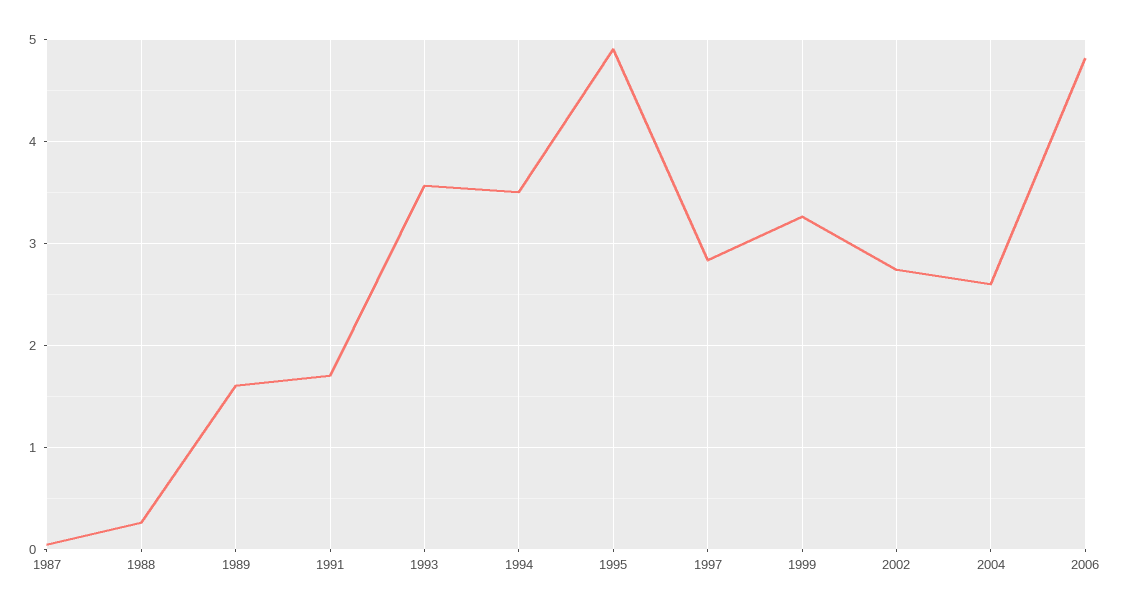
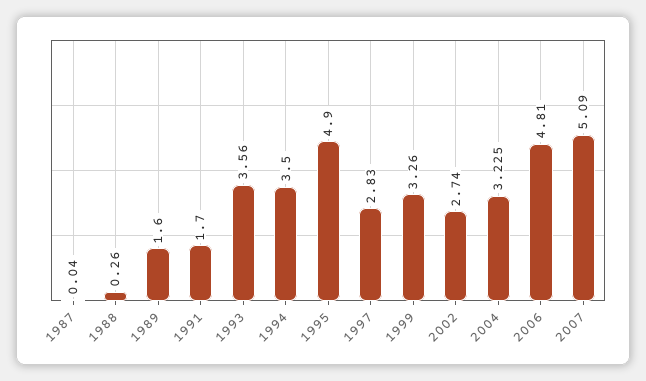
2004: 2.6 -> 3.225
2007: none -> 5.09

